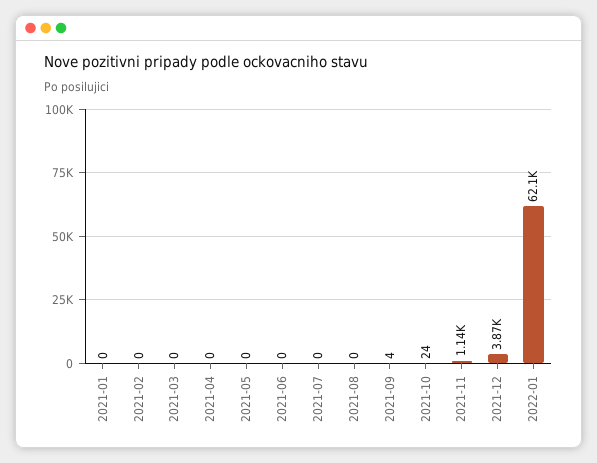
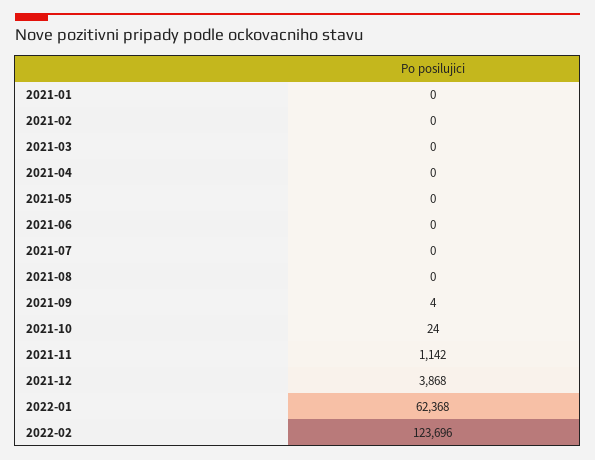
2022-01: 62100 -> 62368
2022-02: none -> 123696

